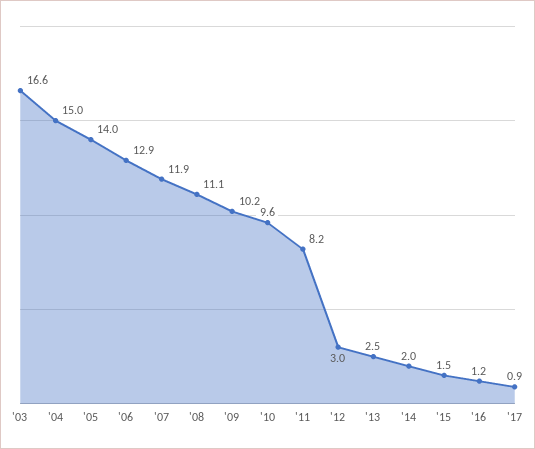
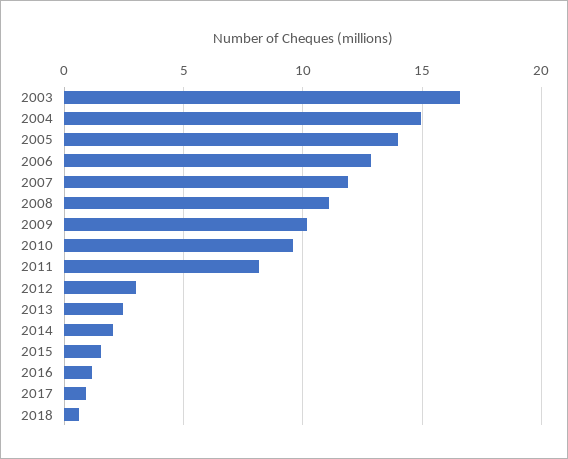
2018: none -> 0.5

